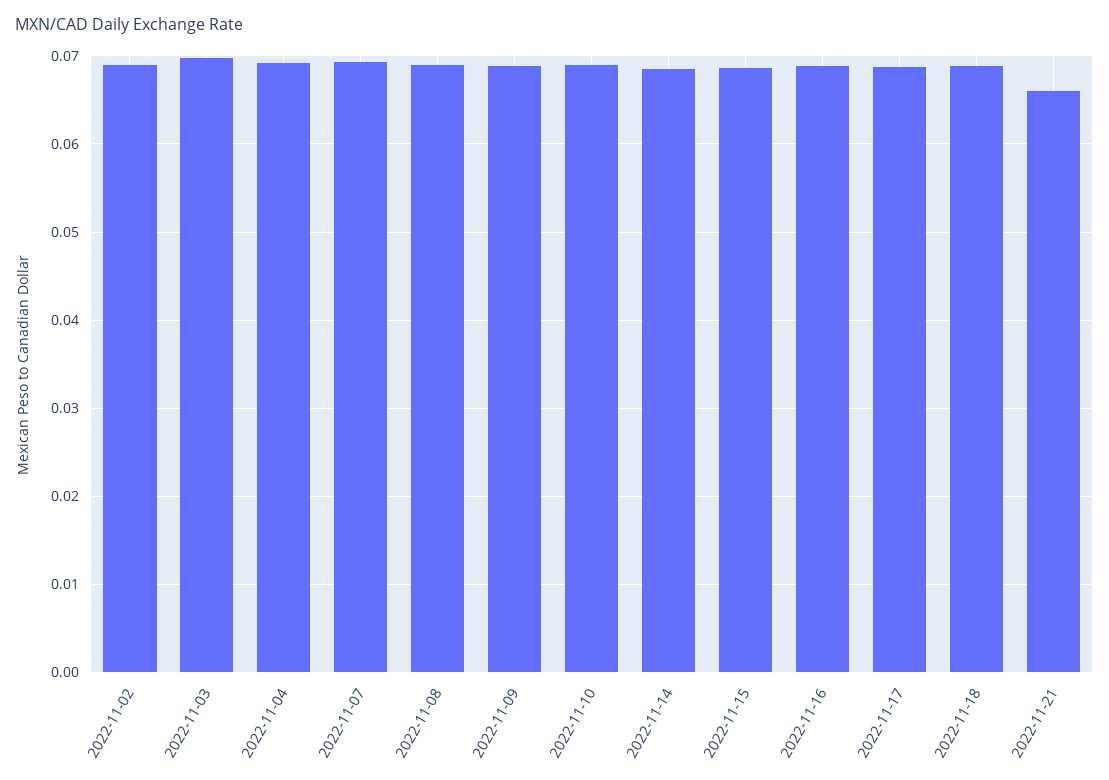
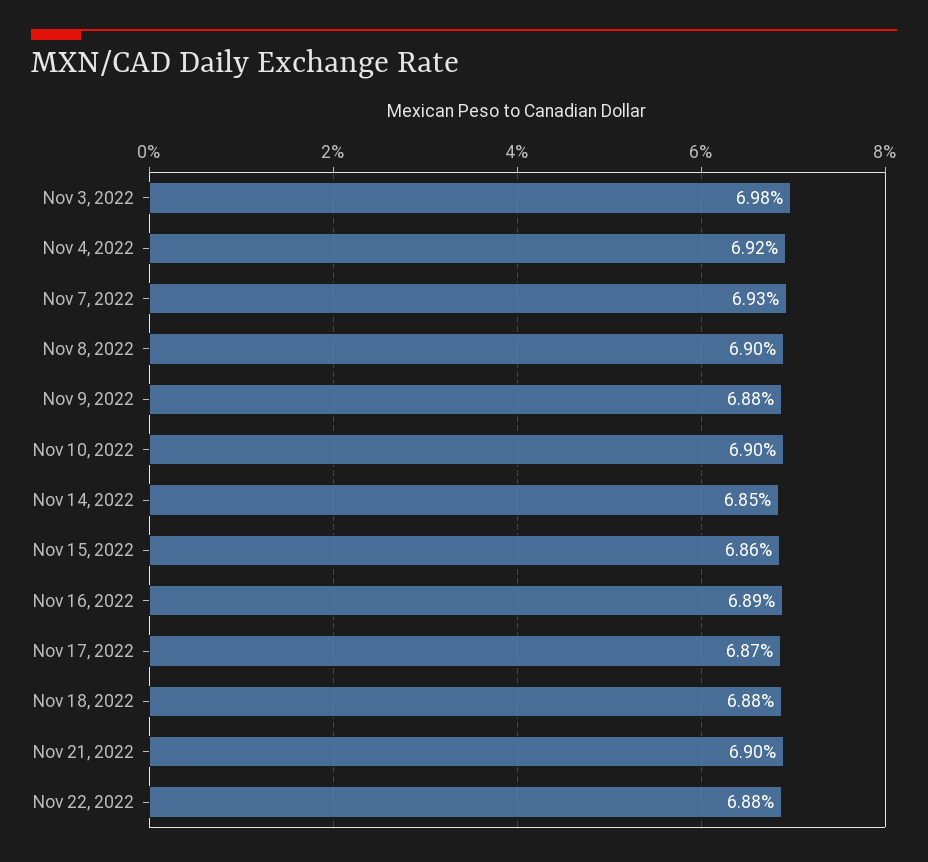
2022-11-02: 0.069 -> none
2022-11-21: 0.066 -> 0.069
Nov 22, 2022: none -> 0.0688

